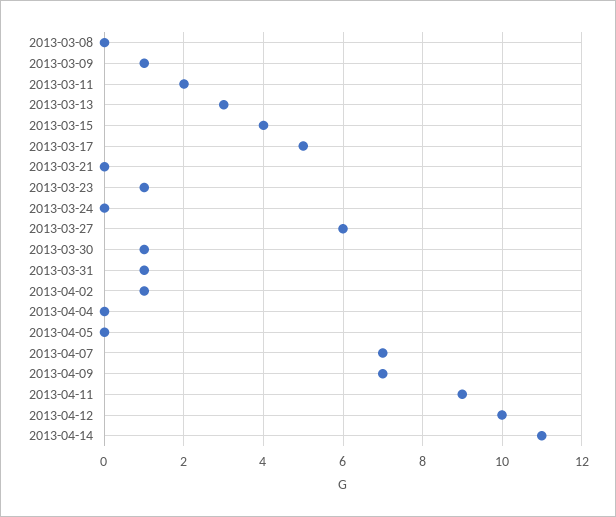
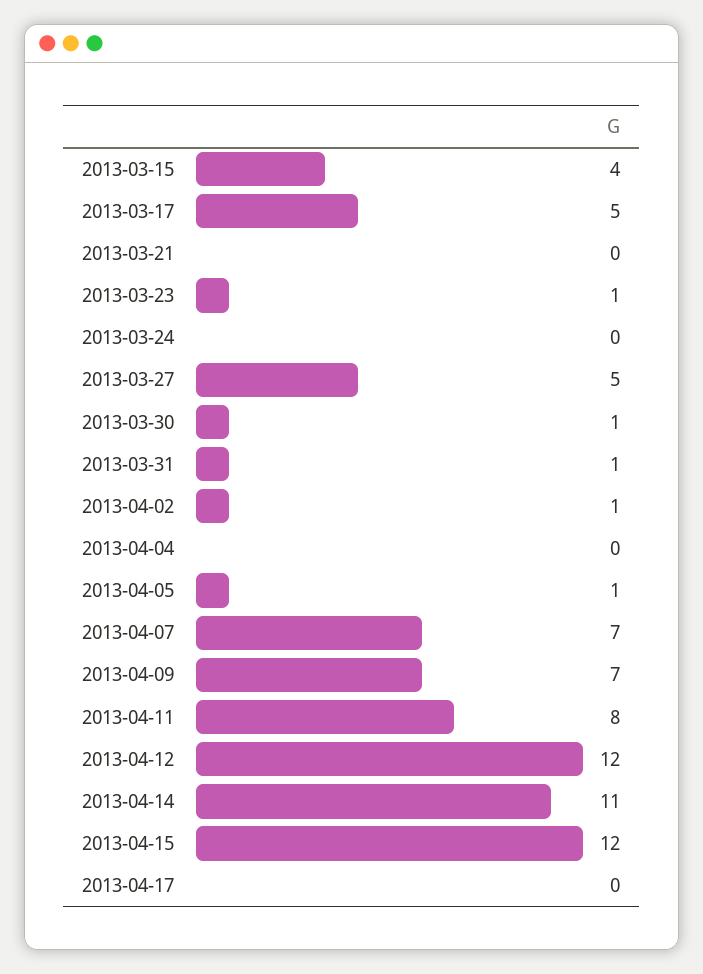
2013-03-08: 0 -> none
2013-03-09: 1 -> none
2013-03-11: 2 -> none
2013-03-13: 3 -> none
2013-03-27: 6 -> 5
2013-04-05: 0 -> 1
2013-04-11: 9 -> 8
2013-04-12: 10 -> 12
2013-04-15: none -> 12
2013-04-17: none -> 0

